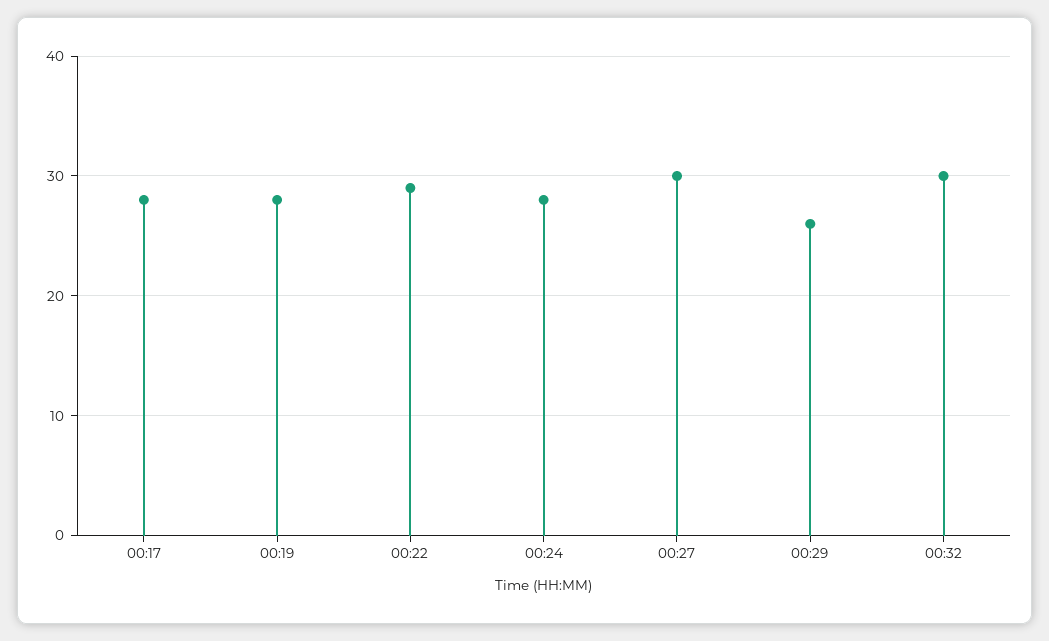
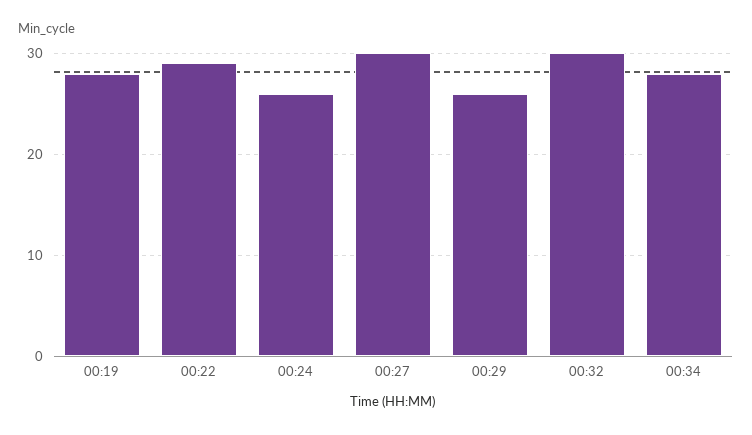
00:17: 28 -> none
00:24: 28 -> 26
00:34: none -> 28

